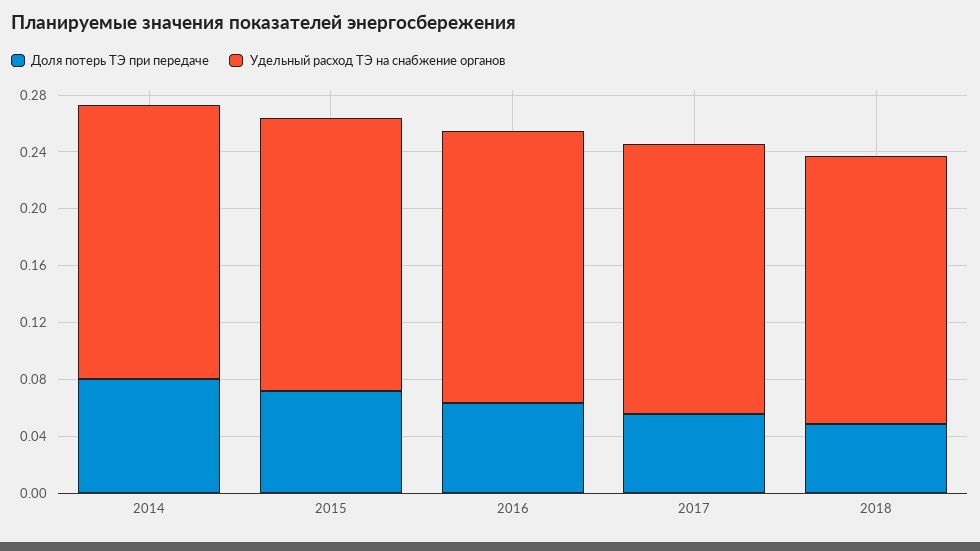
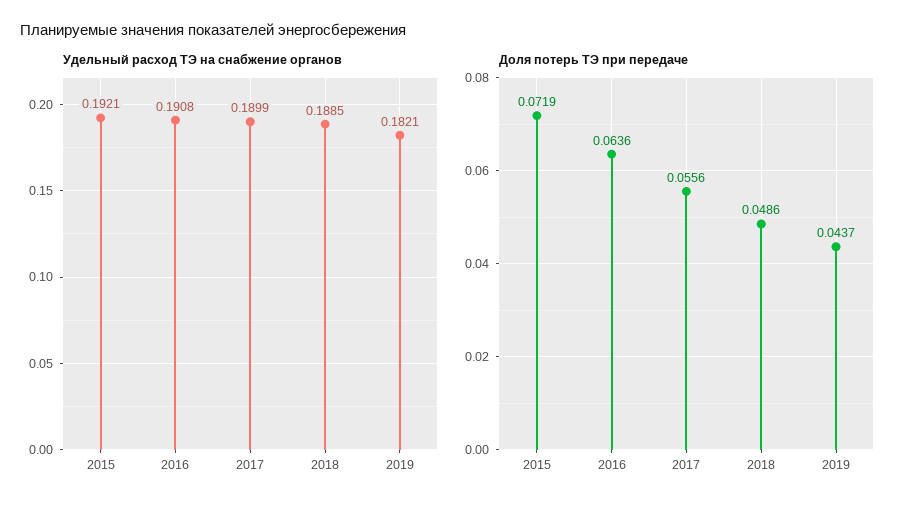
Доля потерь ТЭ при передаче, 2014: 0.08 -> none
Удельный расход ТЭ на снабжение органов, 2014: 0.19 -> none
Удельный расход ТЭ на снабжение органов, 2019: none -> 0.1821
Доля потерь ТЭ при передаче, 2019: none -> 0.0437

